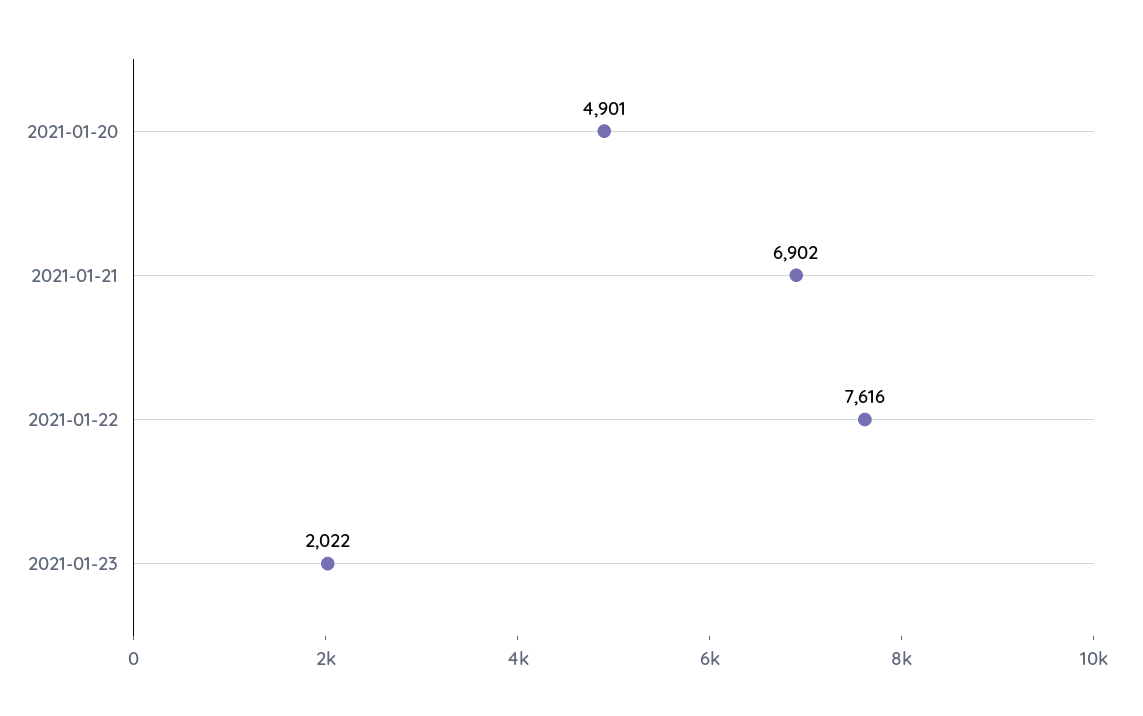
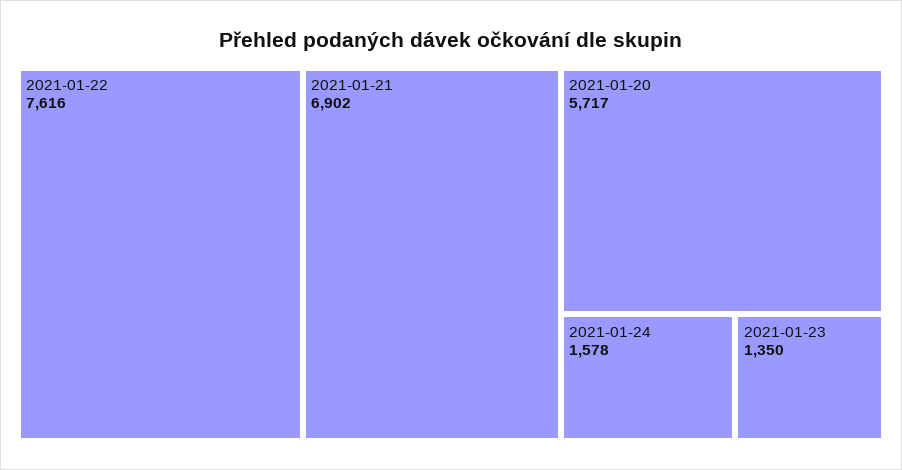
2021-01-20: 4901 -> 5717
2021-01-23: 2022 -> 1350
2021-01-24: none -> 1578

